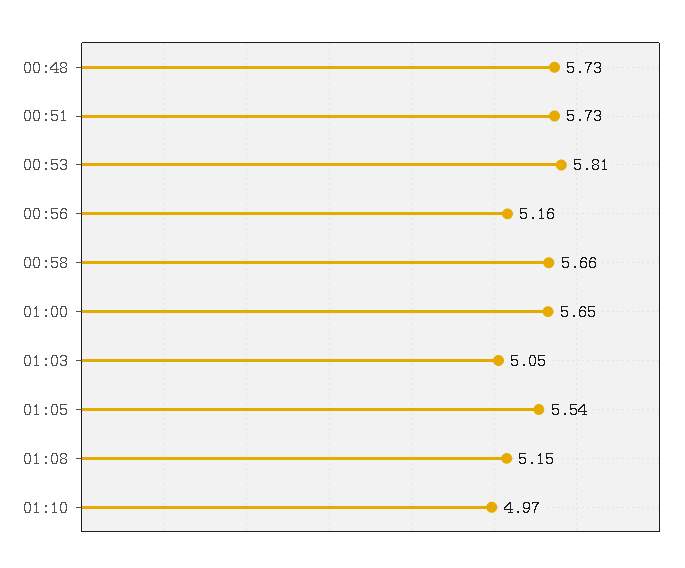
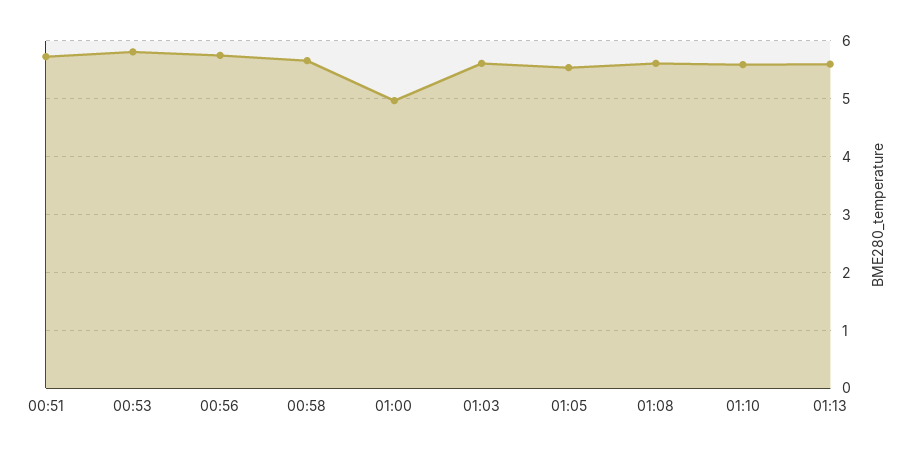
00:48: 5.73 -> none
00:56: 5.16 -> 5.8
01:00: 5.65 -> 5
01:03: 5.05 -> 5.6
01:08: 5.15 -> 5.6
01:10: 4.97 -> 5.6
01:13: none -> 5.6

